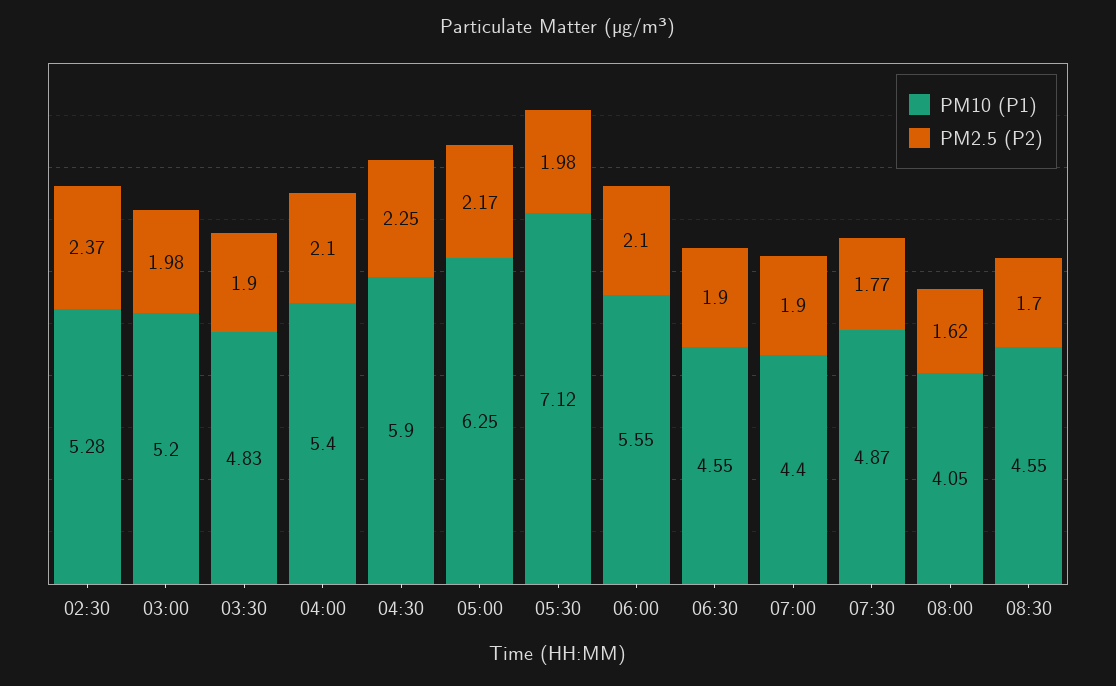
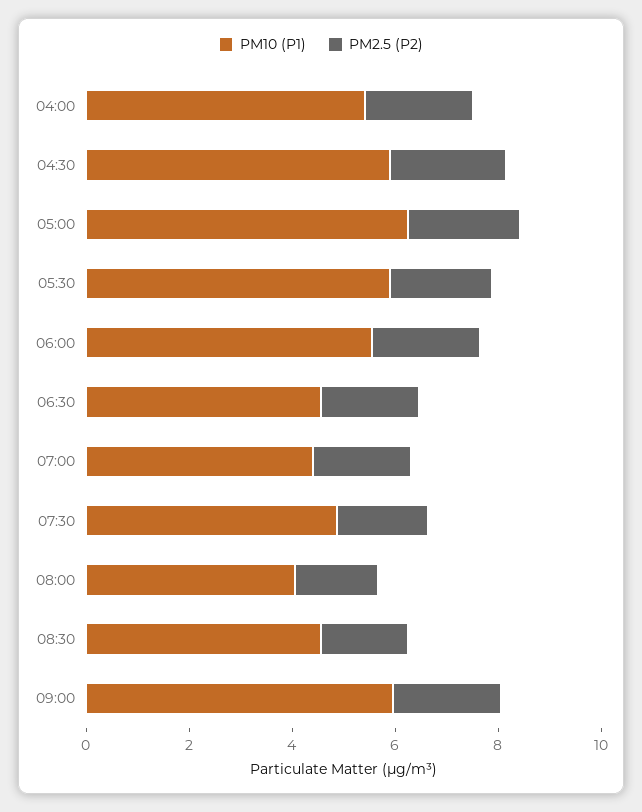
PM10 (P1), 02:30: 5.28 -> none
PM2.5 (P2), 02:30: 2.37 -> none
PM10 (P1), 03:00: 5.2 -> none
PM2.5 (P2), 03:00: 1.98 -> none
PM10 (P1), 03:30: 4.83 -> none
PM2.5 (P2), 03:30: 1.9 -> none
PM10 (P1), 05:30: 7.12 -> 6
PM10 (P1), 09:00: none -> 6
PM2.5 (P2), 09:00: none -> 2

